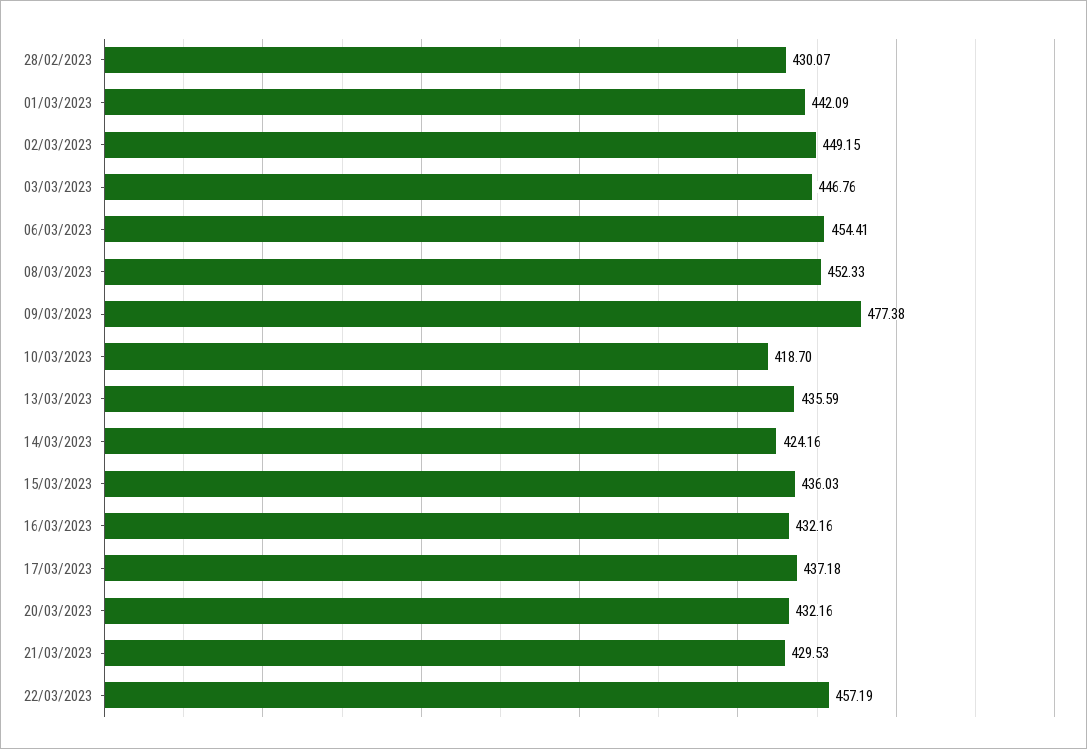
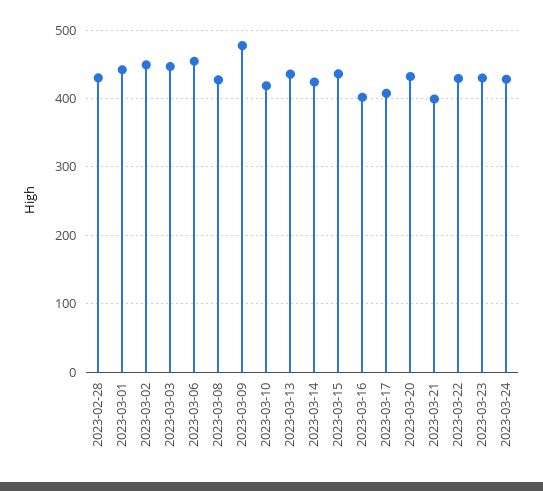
08/03/2023: 452.33 -> 430
16/03/2023: 432.16 -> 400
17/03/2023: 437.18 -> 410
21/03/2023: 429.53 -> 400
22/03/2023: 457.19 -> 430
2023-03-23: none -> 430
2023-03-24: none -> 430

